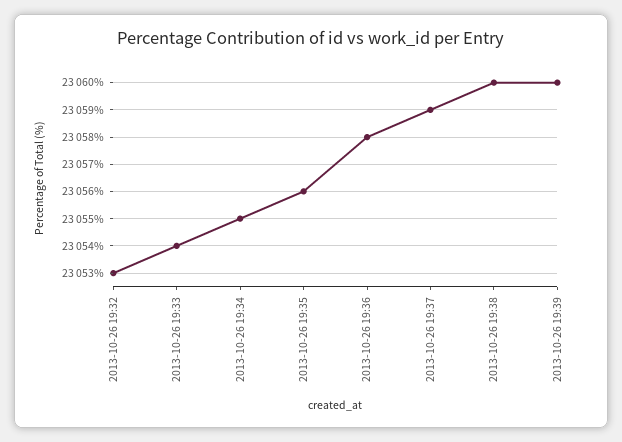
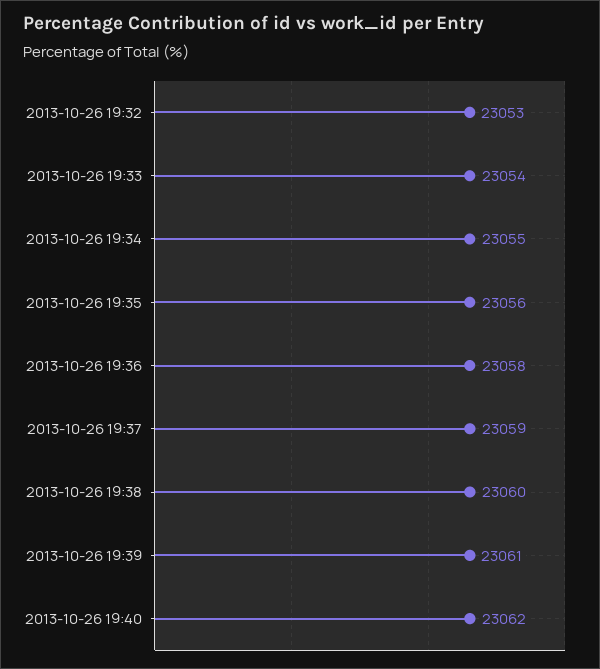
2013-10-26 19:39: 23060 -> 23061
2013-10-26 19:40: none -> 23062

